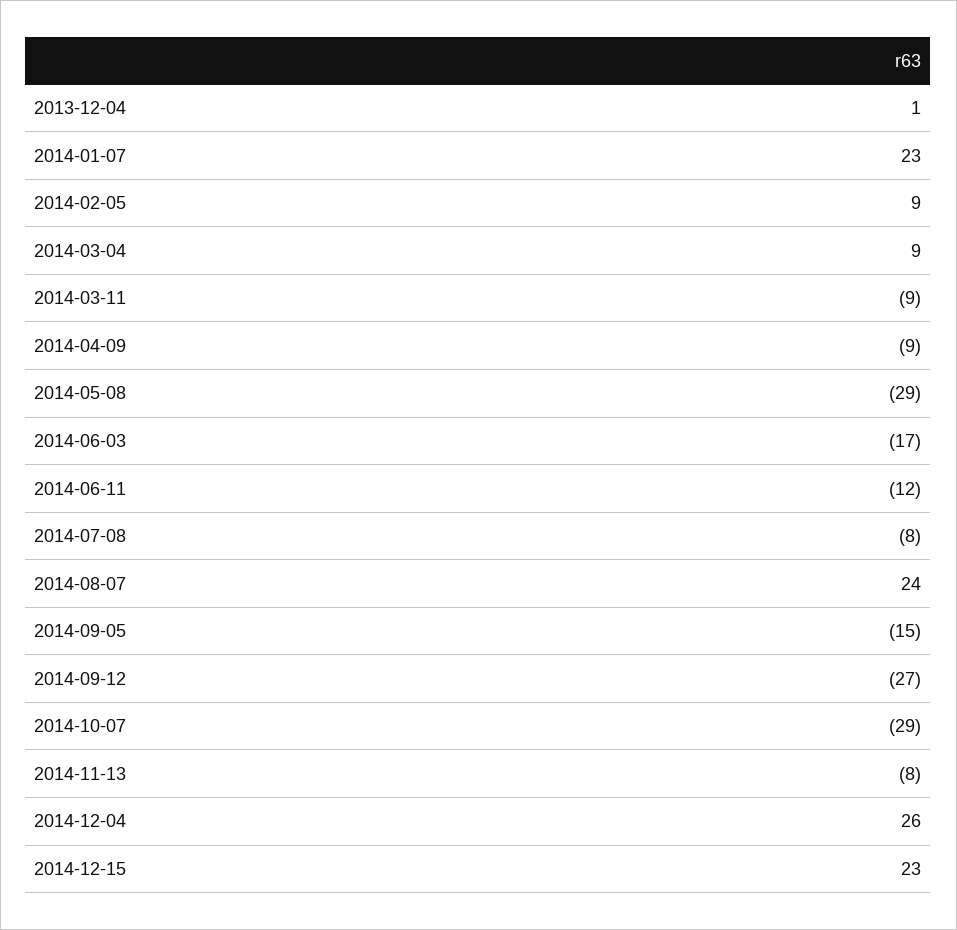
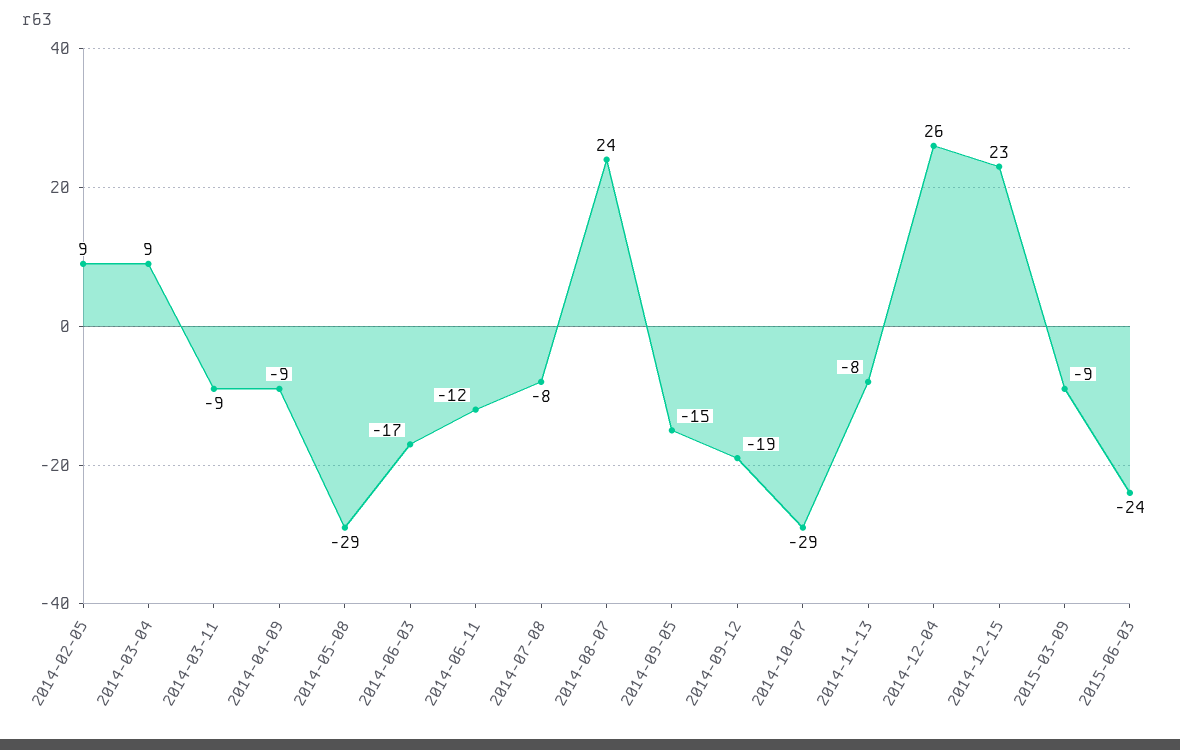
2013-12-04: 1 -> none
2014-01-07: 23 -> none
2014-09-12: -27 -> -19
2015-03-09: none -> -9
2015-06-03: none -> -24

